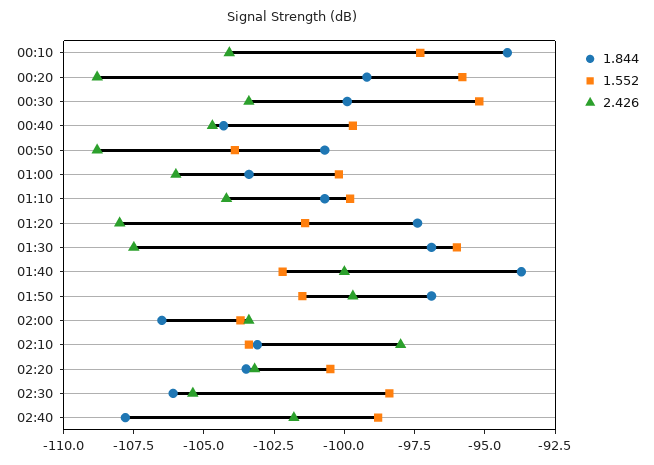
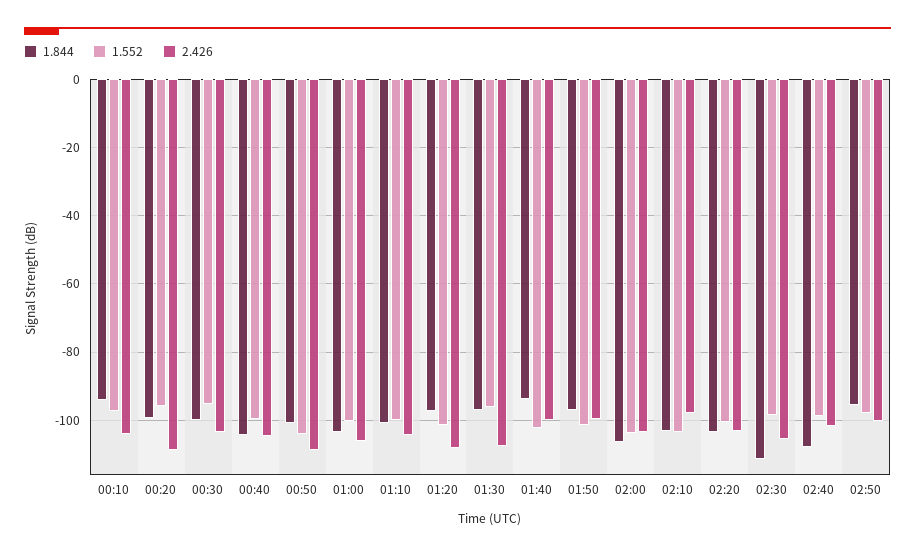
1.844, 02:30: -106 -> -112
1.844, 02:50: none -> -96
1.552, 02:50: none -> -98
2.426, 02:50: none -> -100

